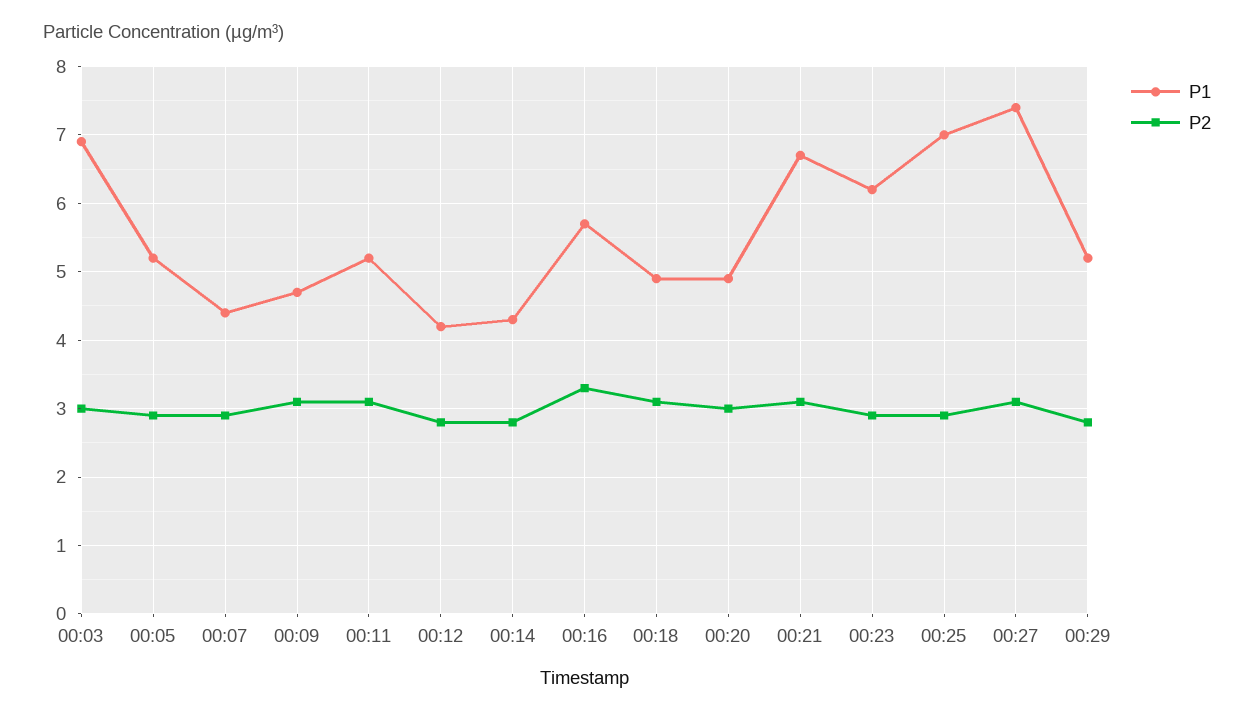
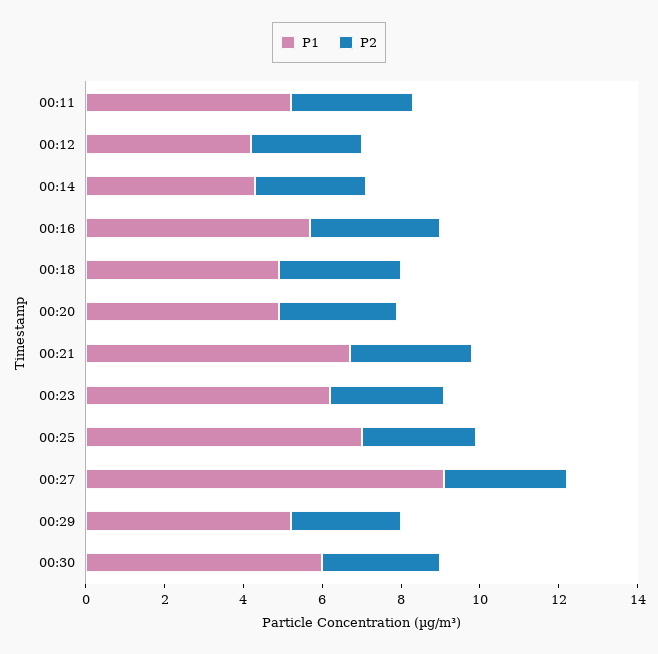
P1, 00:03: 6.9 -> none
P2, 00:03: 3 -> none
P1, 00:05: 5.2 -> none
P2, 00:05: 2.9 -> none
P1, 00:07: 4.4 -> none
P2, 00:07: 2.9 -> none
P1, 00:09: 4.7 -> none
P2, 00:09: 3.1 -> none
P1, 00:27: 7.4 -> 9
P1, 00:30: none -> 6
P2, 00:30: none -> 3

